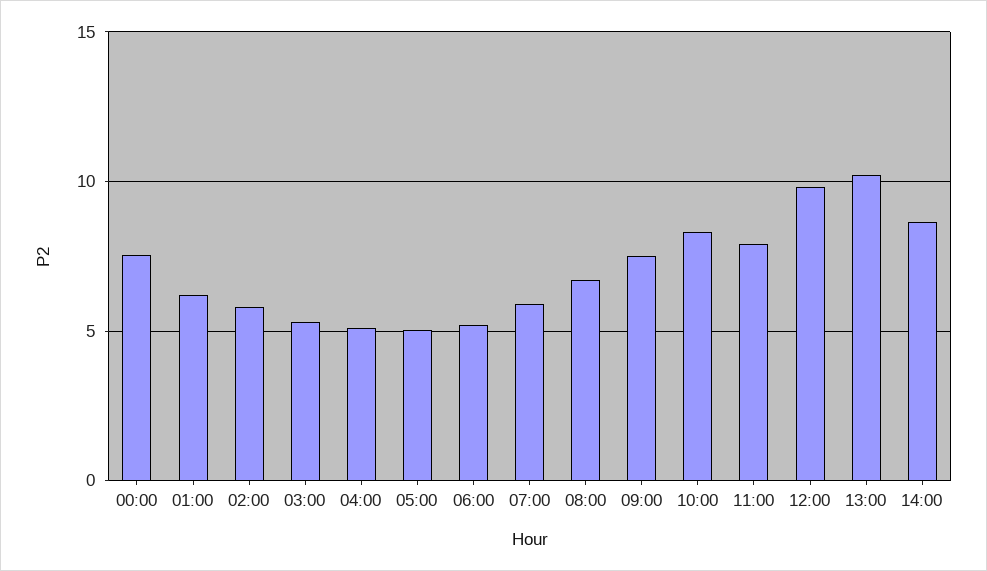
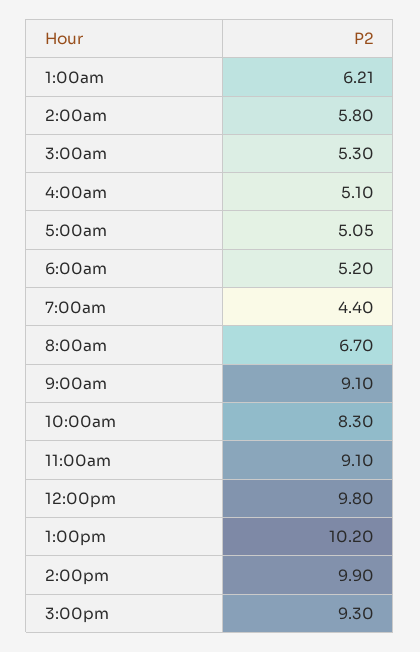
00:00: 7.5 -> none
07:00: 6 -> 4.4
09:00: 7.5 -> 9.1
11:00: 8 -> 9.1
14:00: 8.5 -> 9.9
3:00pm: none -> 9.3

